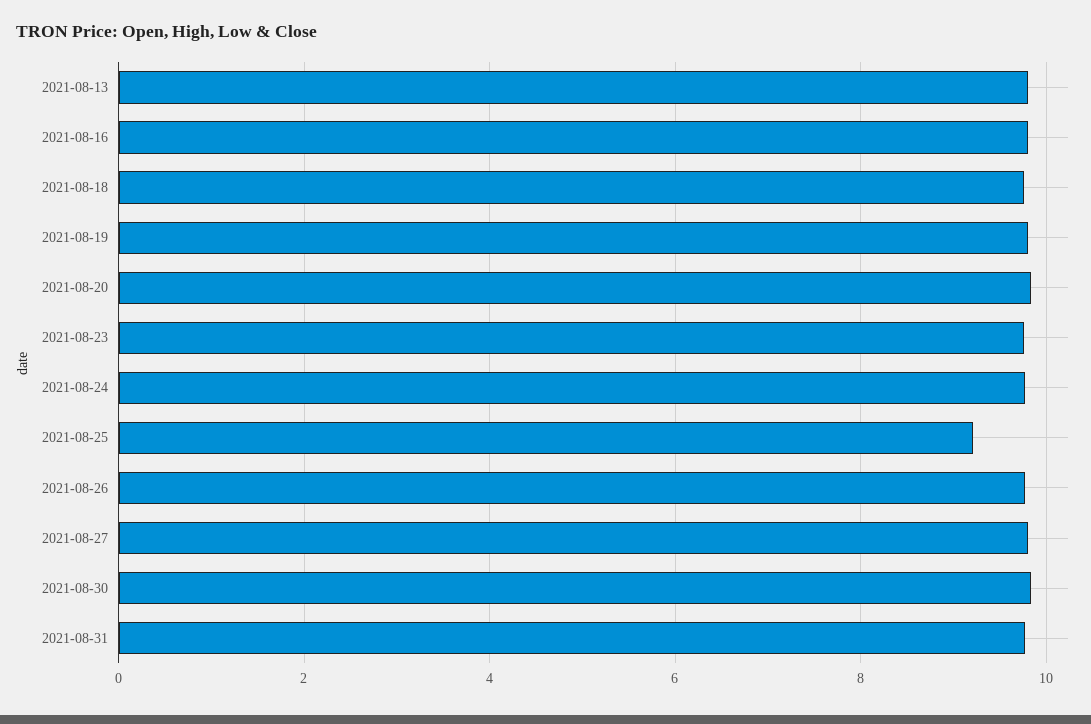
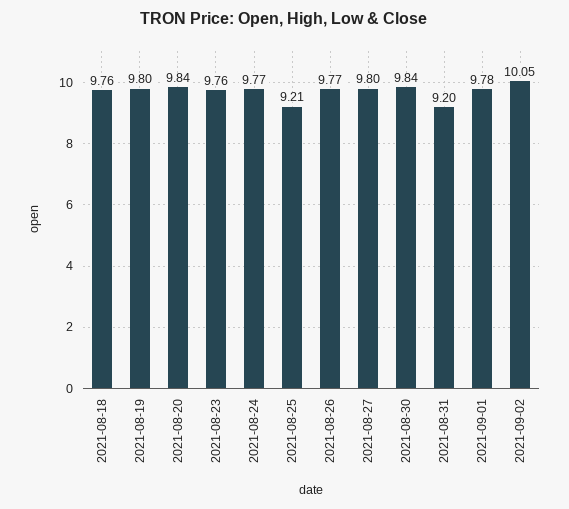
2021-08-13: 9.8 -> none
2021-08-16: 9.8 -> none
2021-08-31: 9.8 -> 9.2
2021-09-01: none -> 9.78
2021-09-02: none -> 10.05

